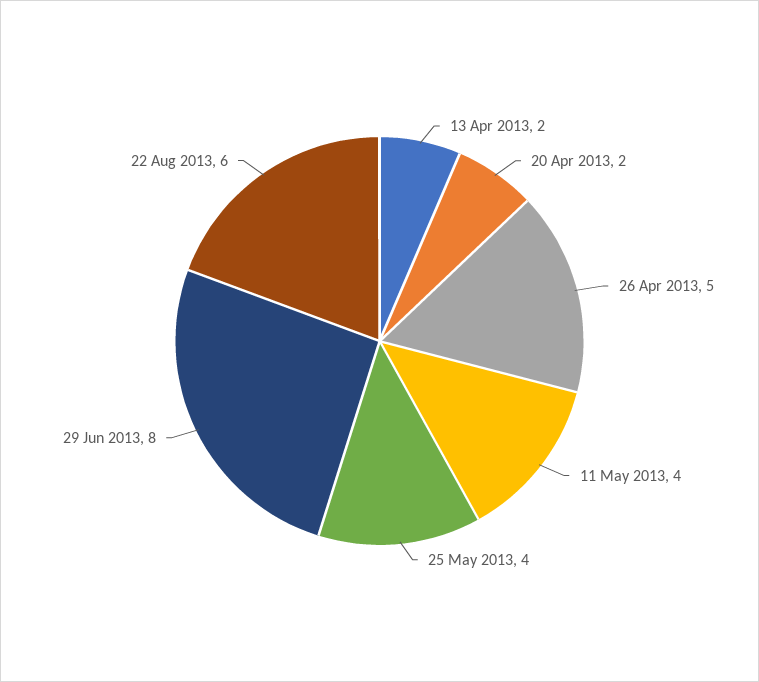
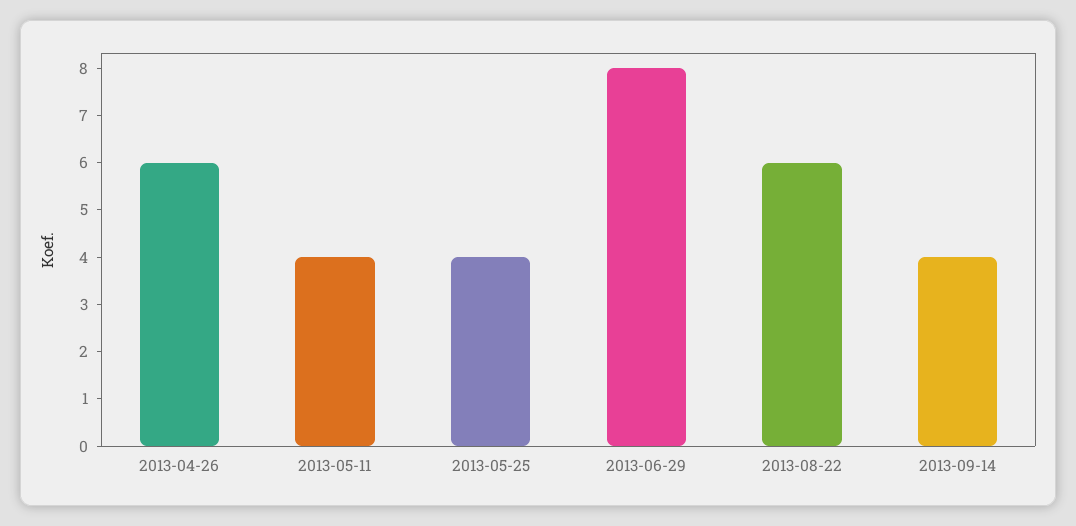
13 Apr 2013: 2 -> none
20 Apr 2013: 2 -> none
26 Apr 2013: 5 -> 6
2013-09-14: none -> 4

